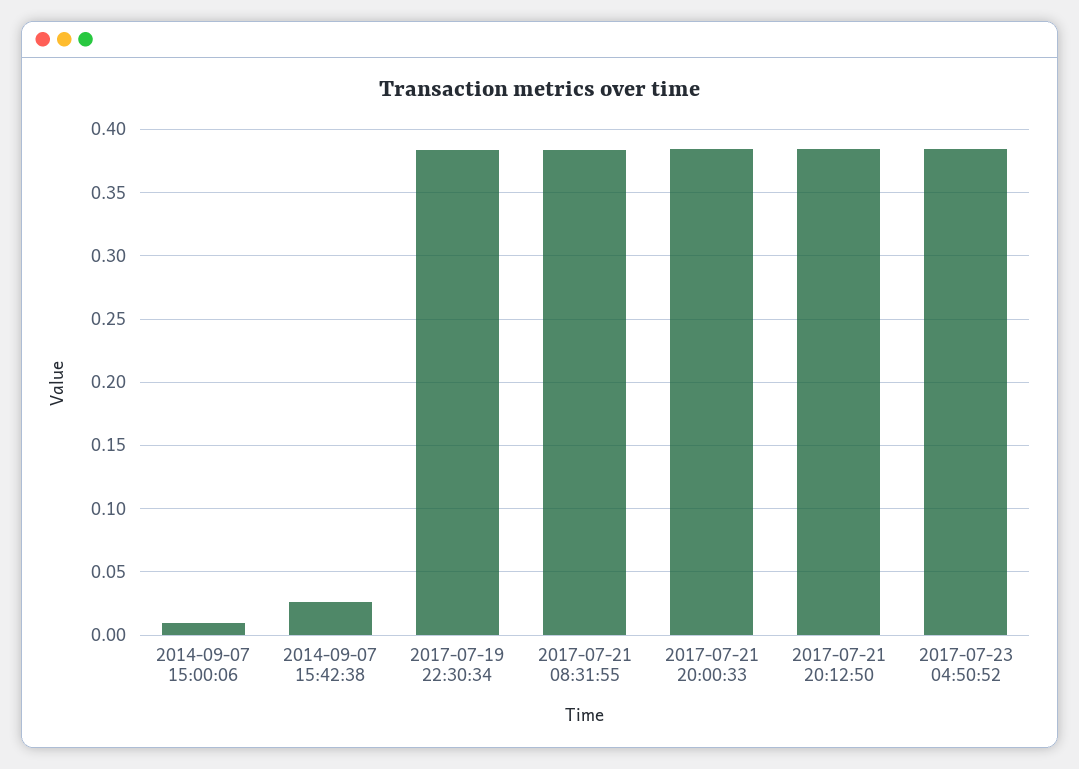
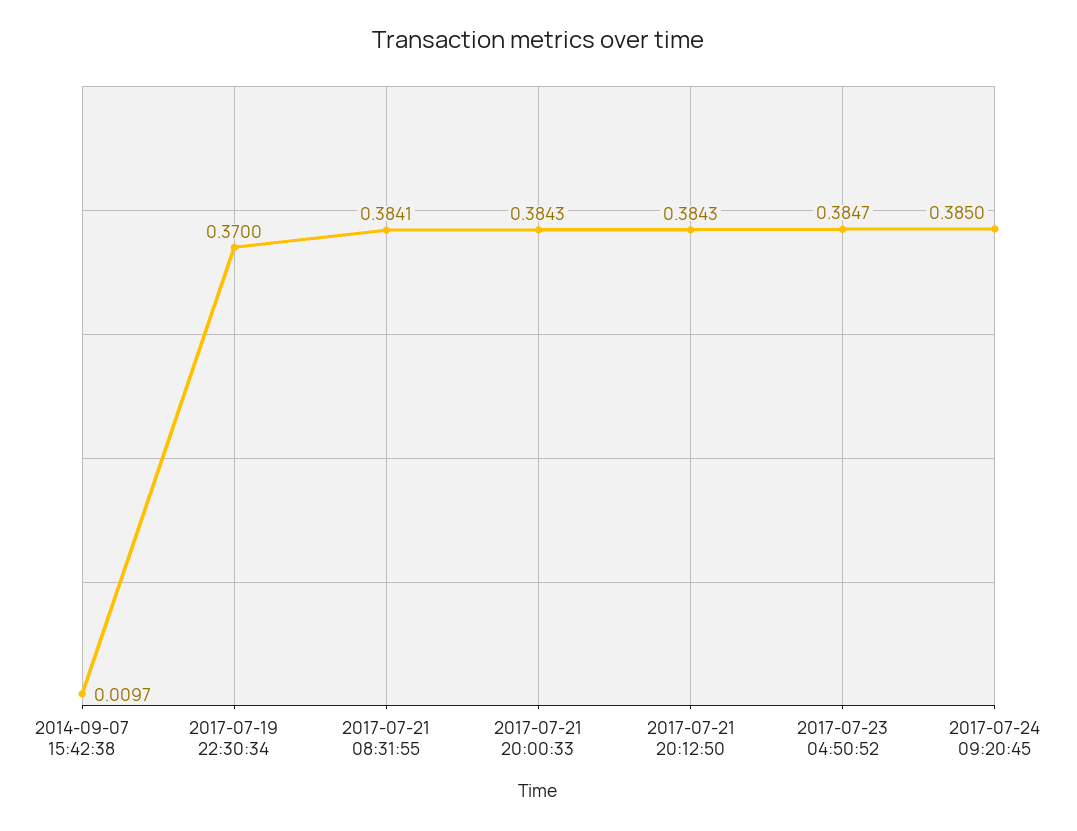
2014-09-07 15:00:06: 0.01 -> none
2014-09-07 15:42:38: 0.025 -> 0.0097
2017-07-19 22:30:34: 0.385 -> 0.37
2017-07-24 09:20:45: none -> 0.385

